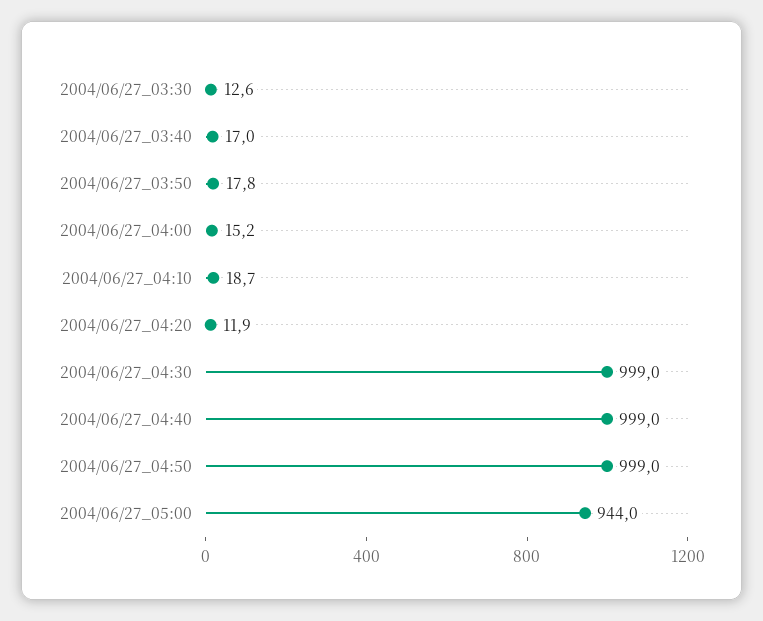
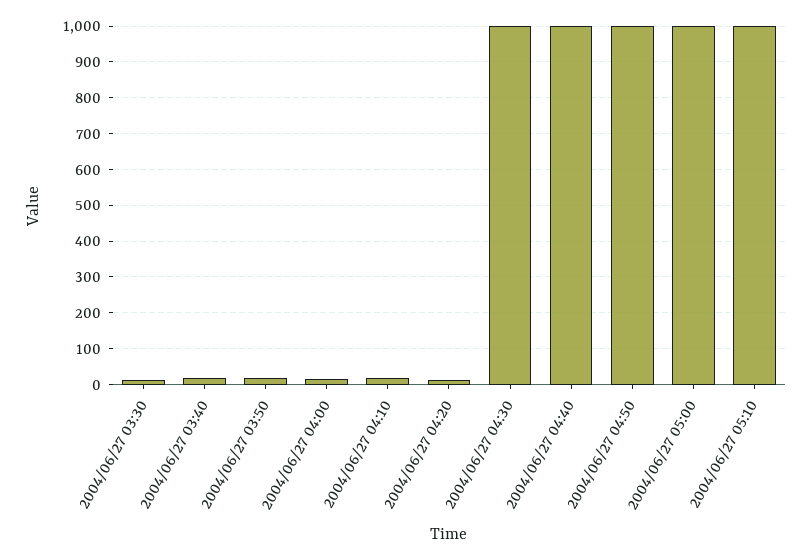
2004/06/27_05:00: 944 -> 1000
2004/06/27 05:10: none -> 1000

